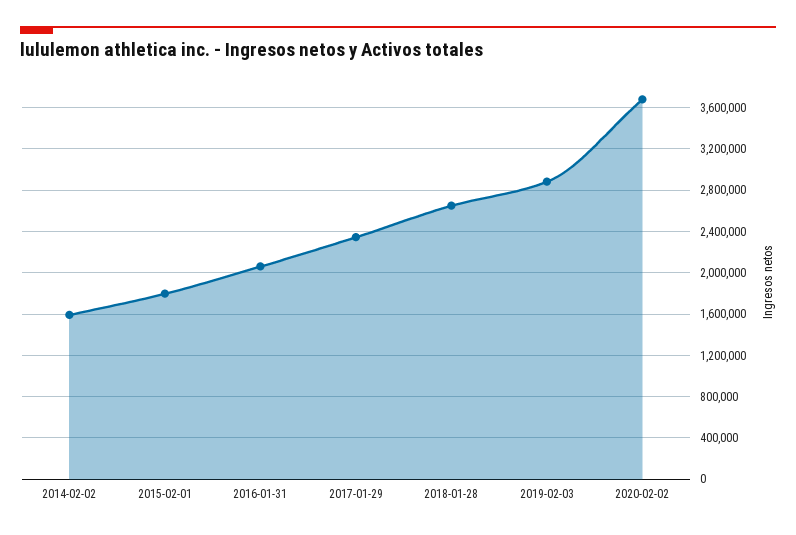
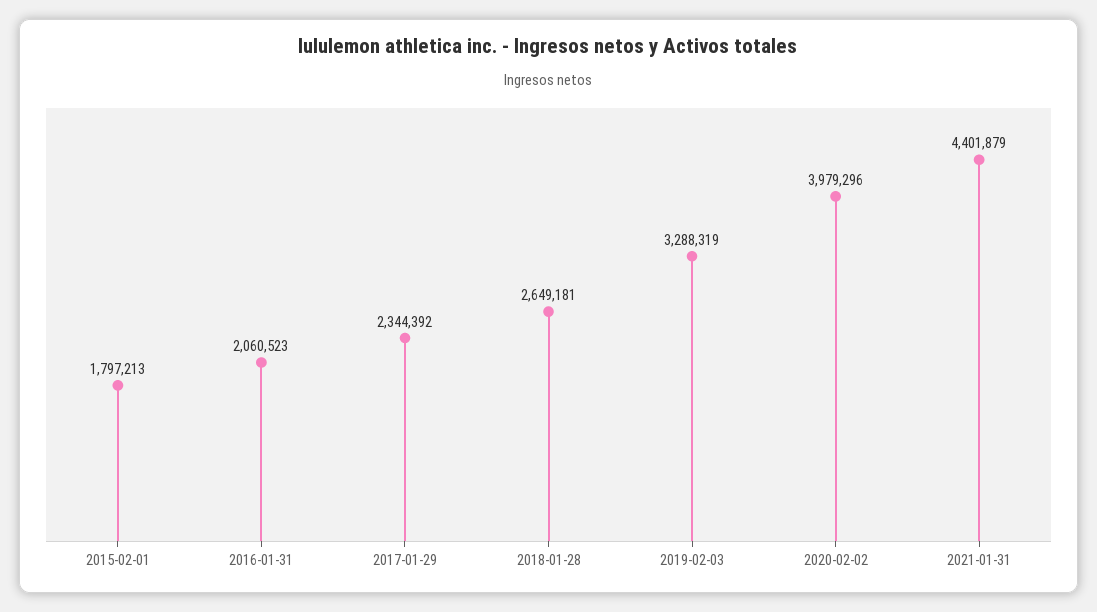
2014-02-02: 1600000 -> none
2019-02-03: 2900000 -> 3288319
2020-02-02: 3700000 -> 3979296
2021-01-31: none -> 4401879

